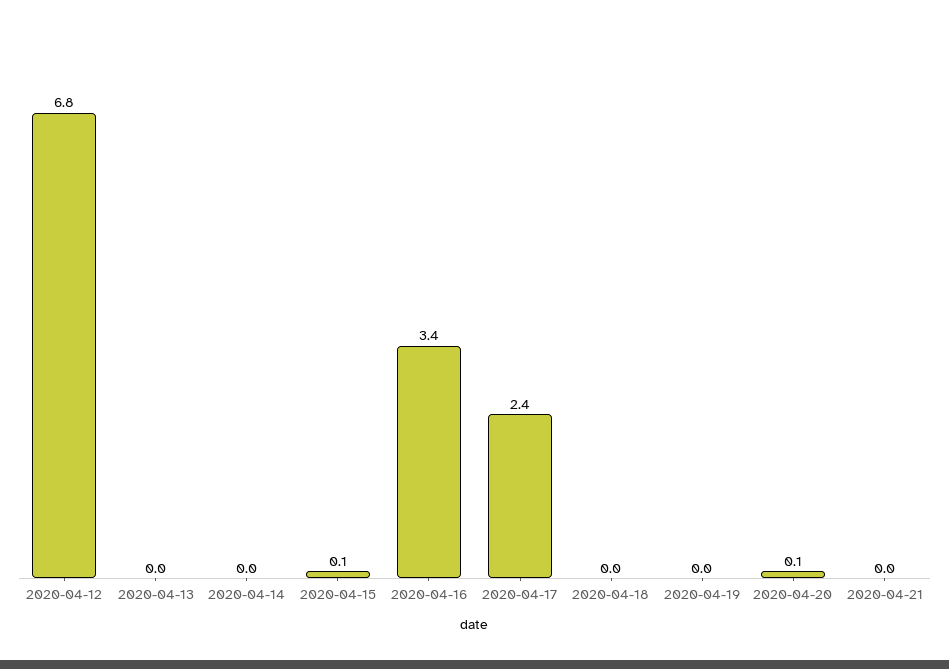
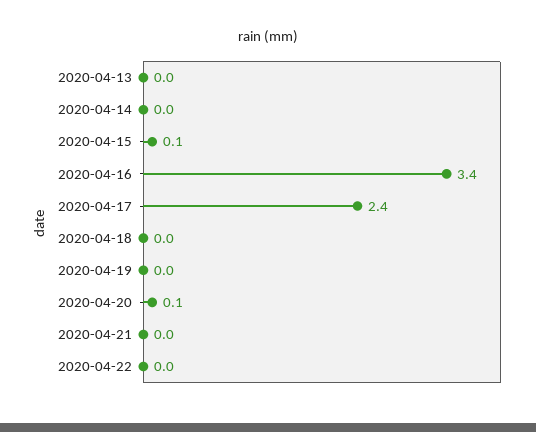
2020-04-12: 6.8 -> none
2020-04-22: none -> 0

